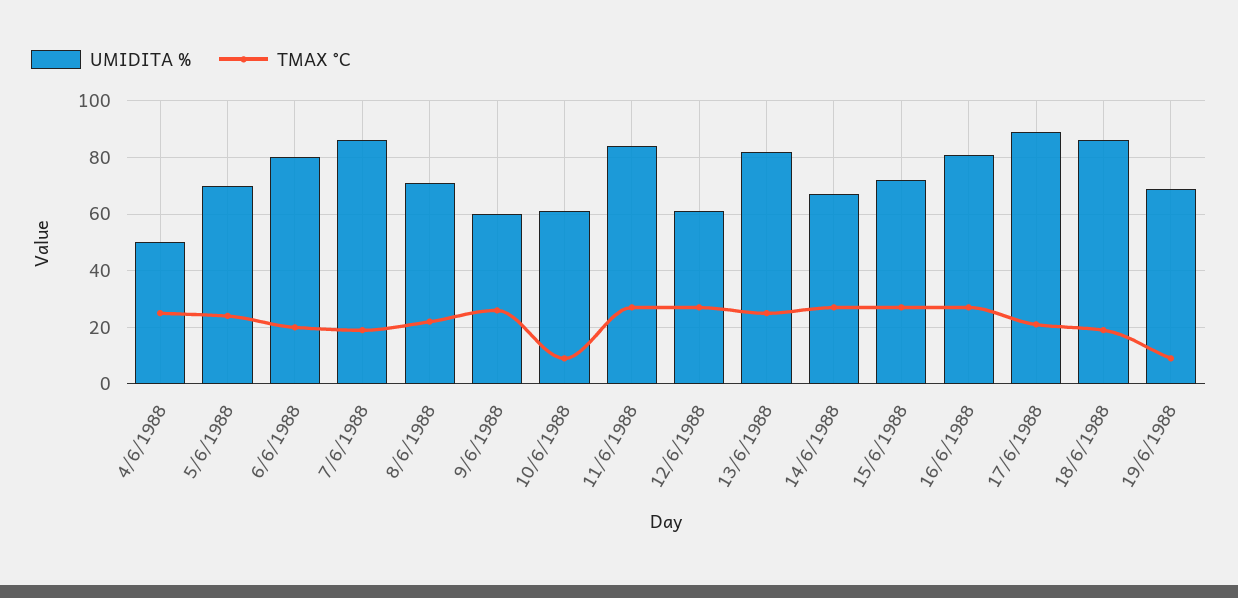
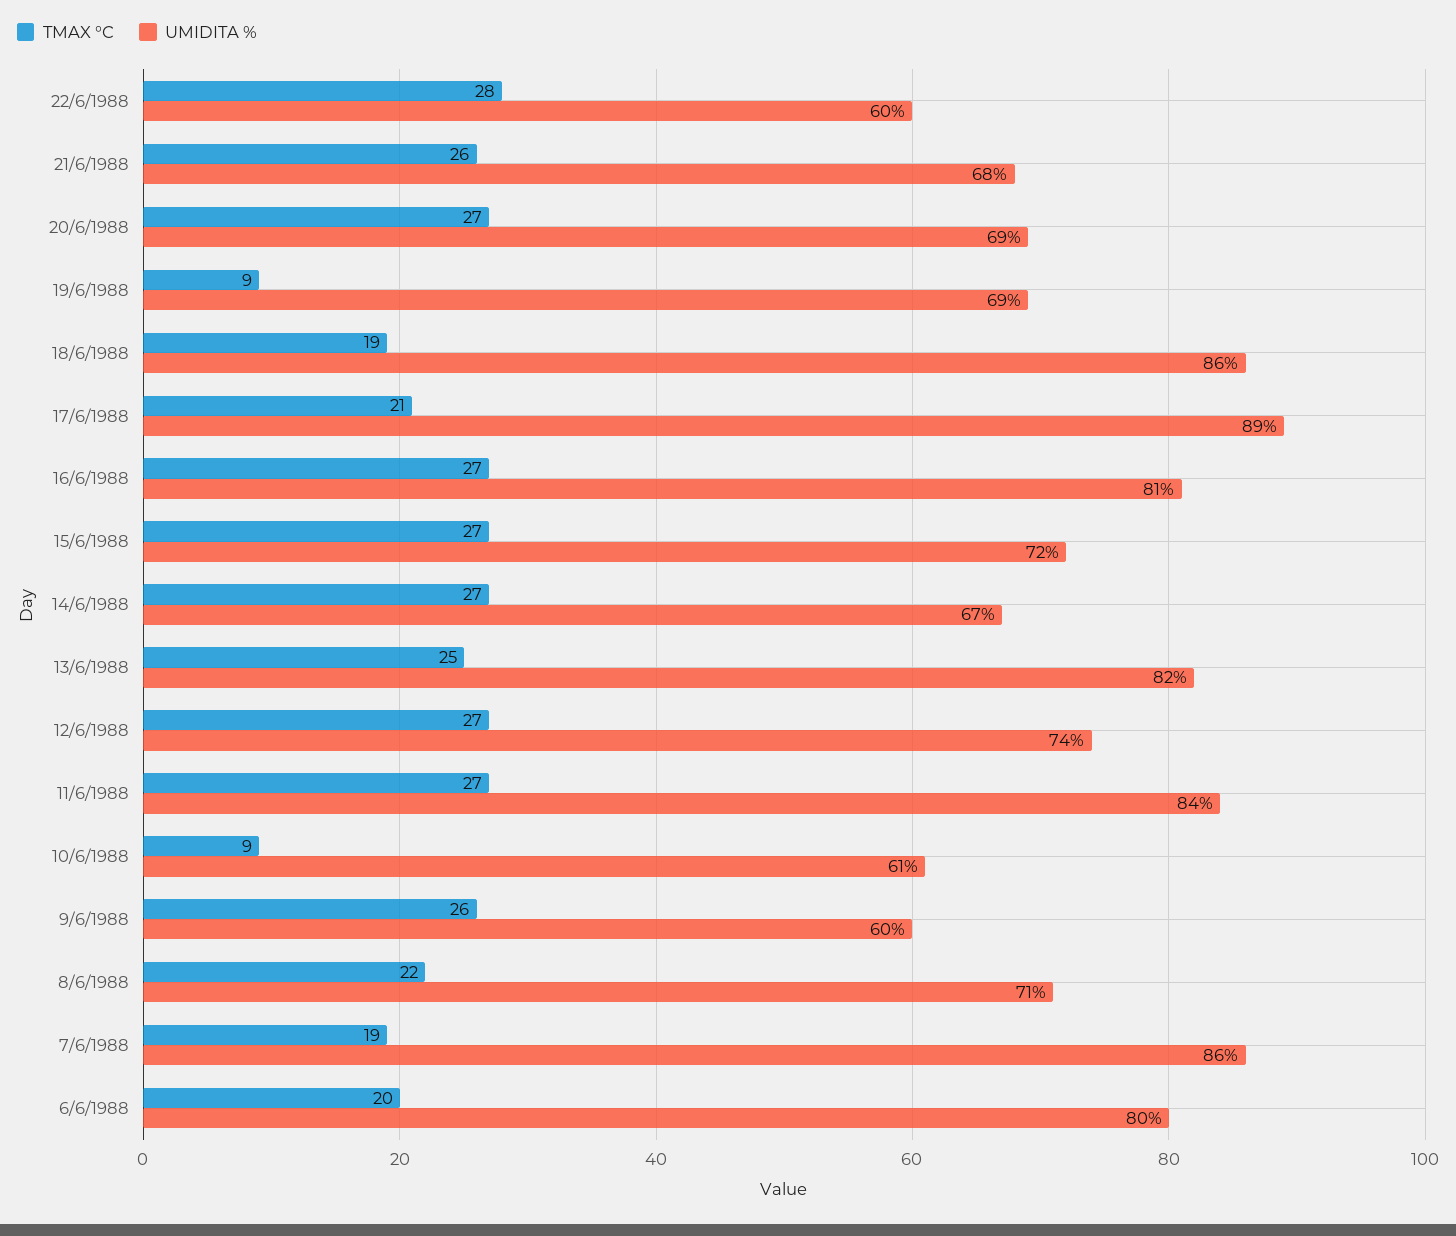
UMIDITA %, 4/6/1988: 50 -> none
TMAX °C, 4/6/1988: 25 -> none
UMIDITA %, 5/6/1988: 70 -> none
TMAX °C, 5/6/1988: 25 -> none
UMIDITA %, 12/6/1988: 60 -> 74
TMAX °C, 22/6/1988: none -> 28
UMIDITA %, 22/6/1988: none -> 60
TMAX °C, 21/6/1988: none -> 26
UMIDITA %, 21/6/1988: none -> 68
TMAX °C, 20/6/1988: none -> 27
UMIDITA %, 20/6/1988: none -> 69

